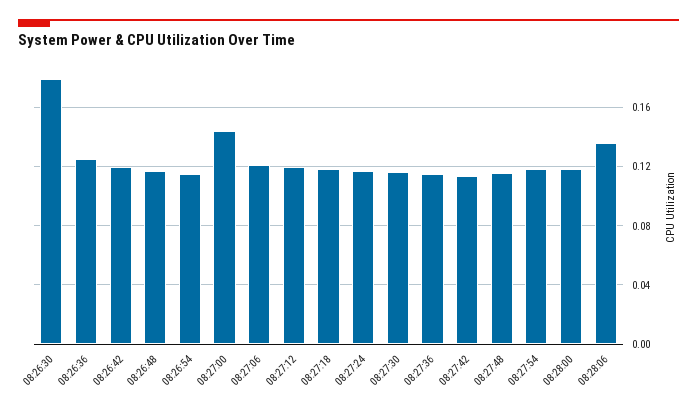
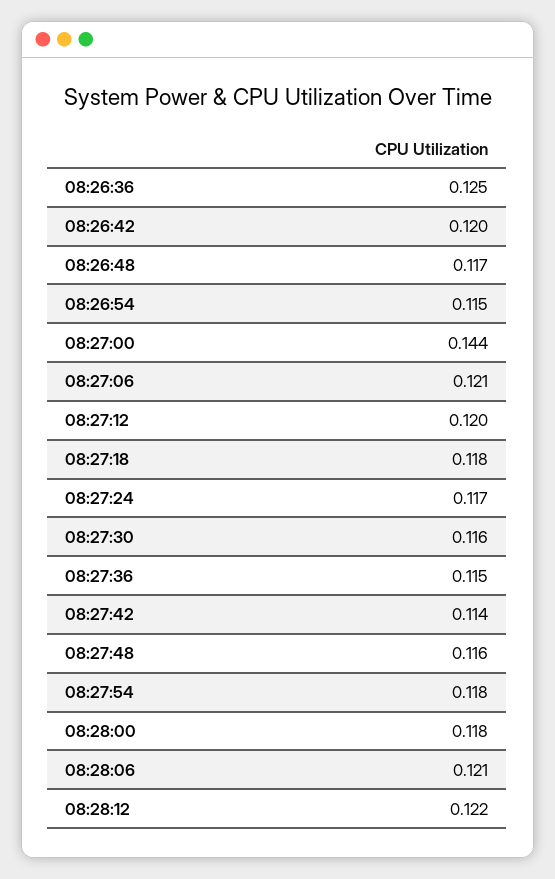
08:26:30: 0.18 -> none
08:28:06: 0.135 -> 0.121
08:28:12: none -> 0.122

